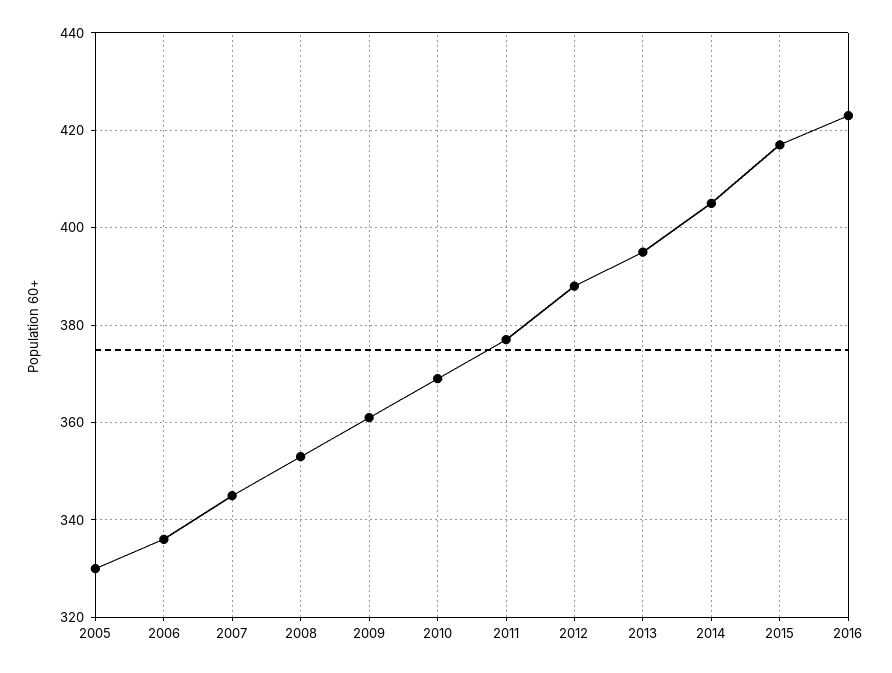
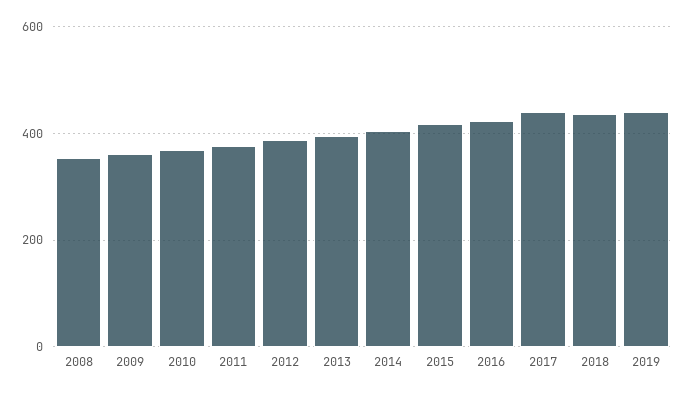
2005: 330 -> none
2006: 335 -> none
2007: 345 -> none
2017: none -> 440
2018: none -> 440
2019: none -> 440

